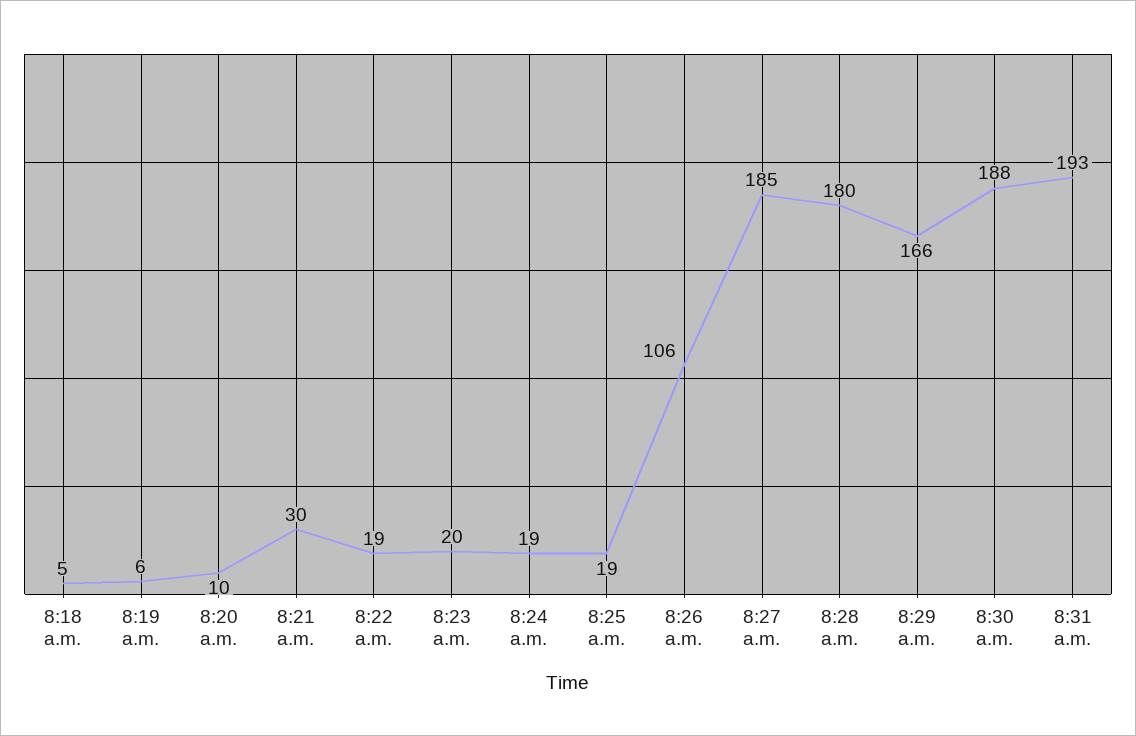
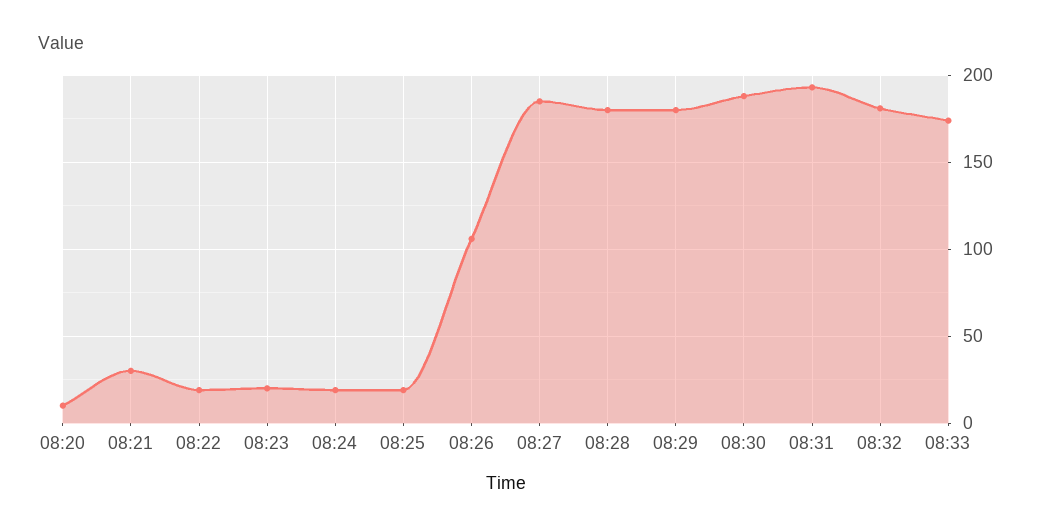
8:18 a.m.: 5 -> none
8:19 a.m.: 6 -> none
8:29 a.m.: 166 -> 180
08:32: none -> 180
08:33: none -> 175

